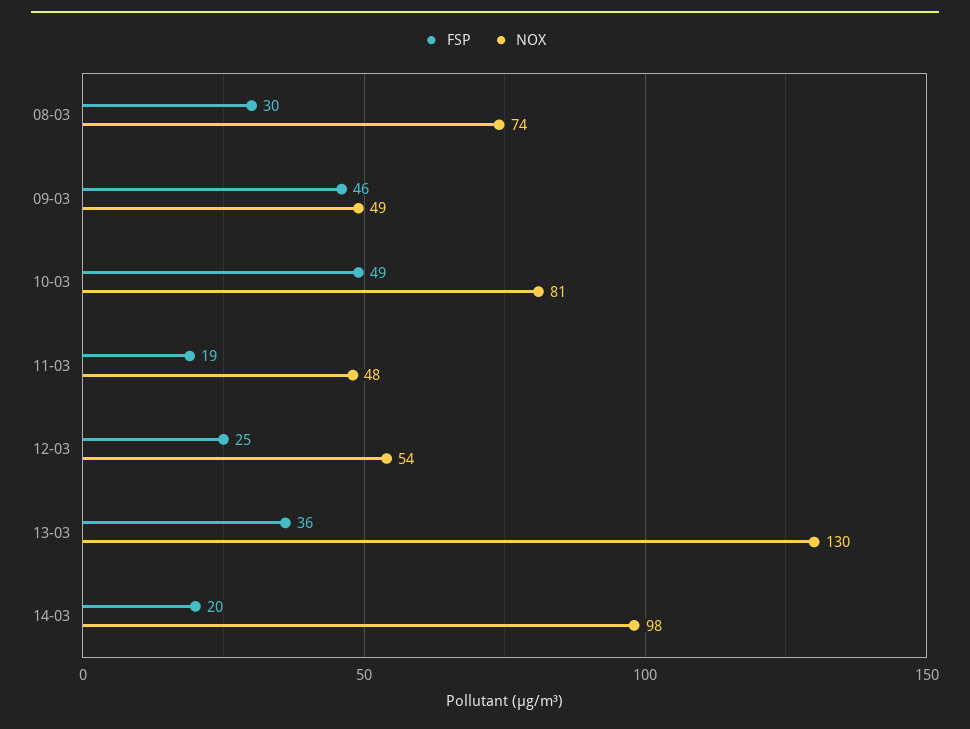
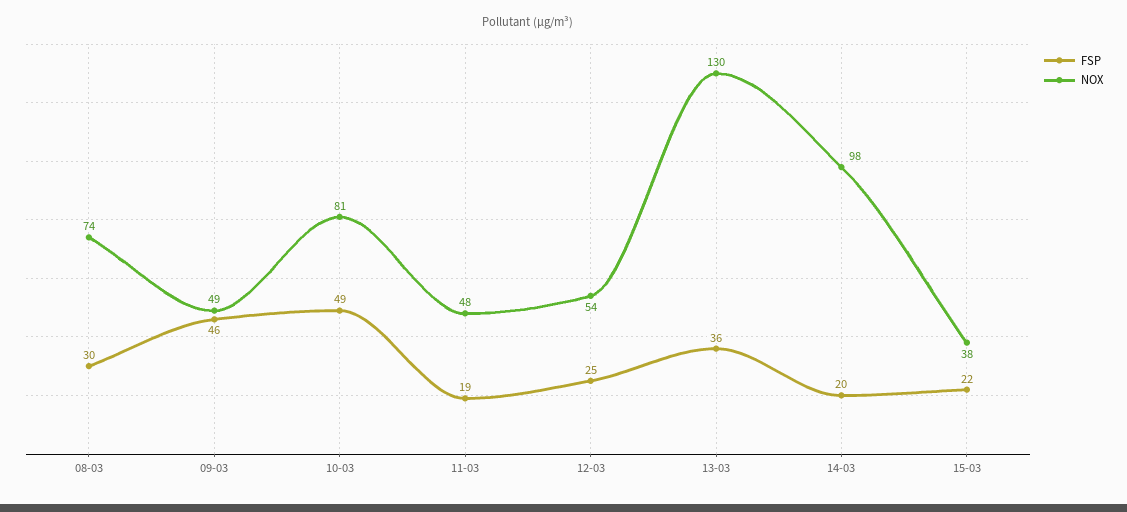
FSP, 15-03: none -> 22
NOX, 15-03: none -> 38

